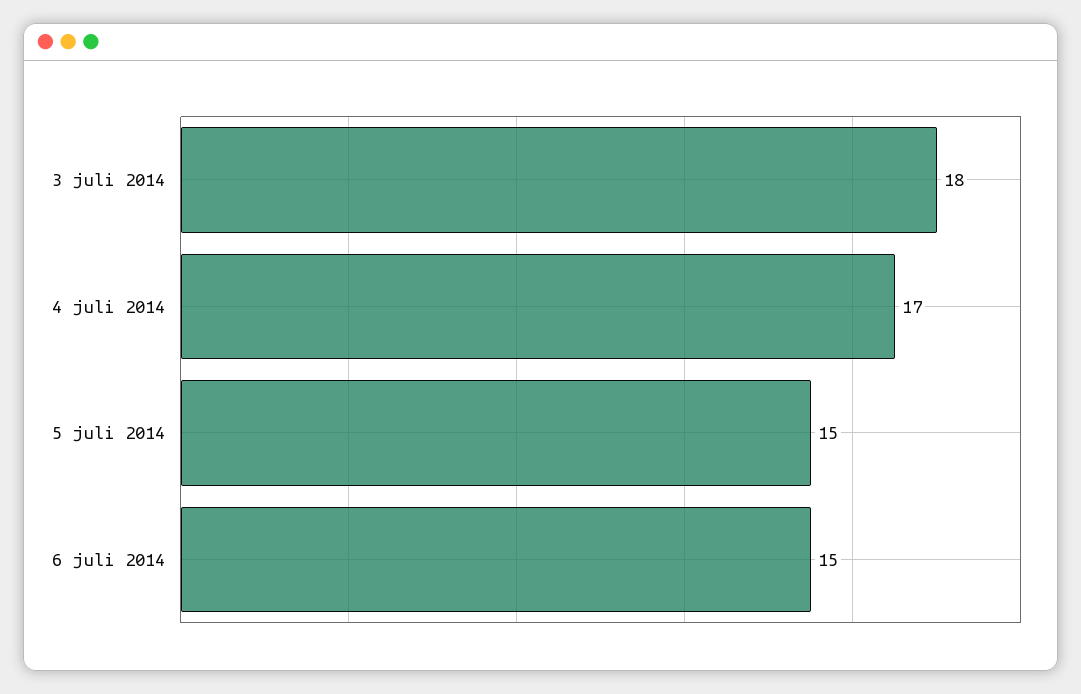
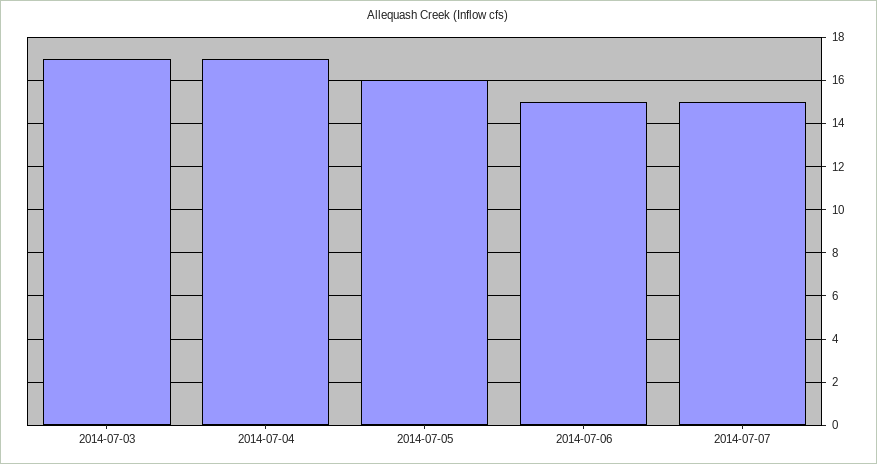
3 juli 2014: 18 -> 17
5 juli 2014: 15 -> 16
2014-07-07: none -> 15

